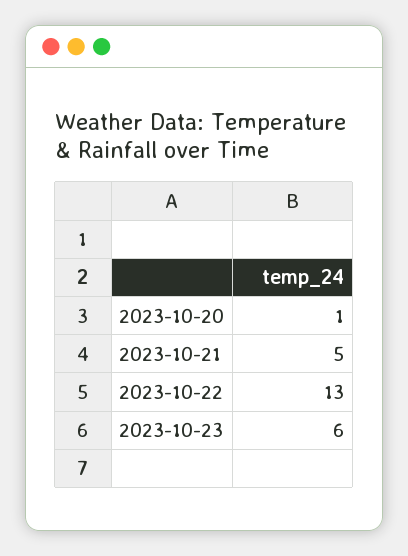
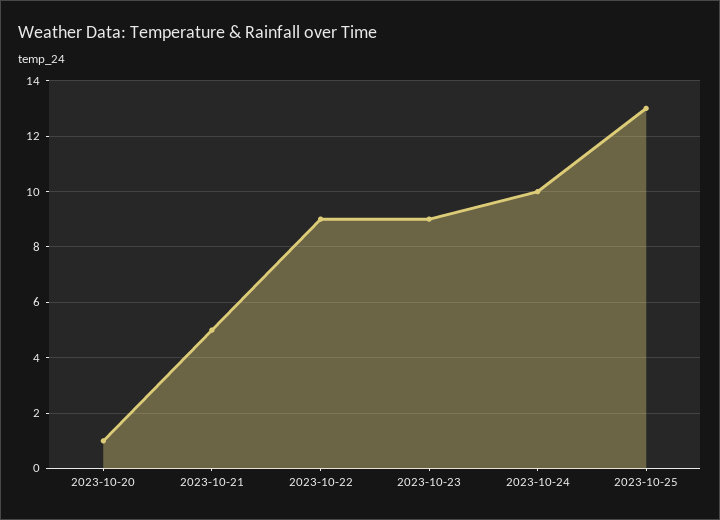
2023-10-22: 13 -> 9
2023-10-23: 6 -> 9
2023-10-24: none -> 10
2023-10-25: none -> 13

